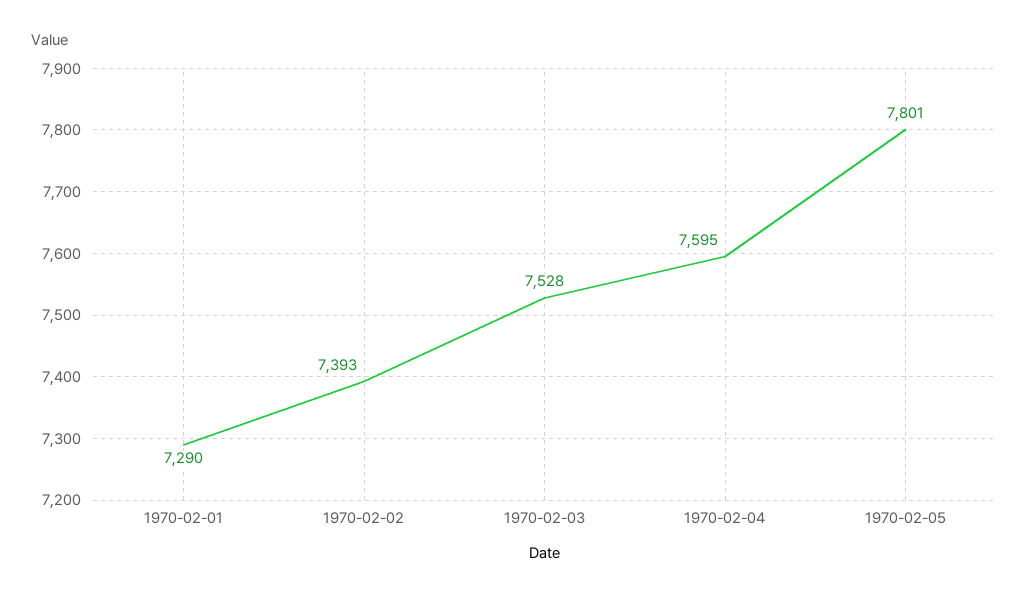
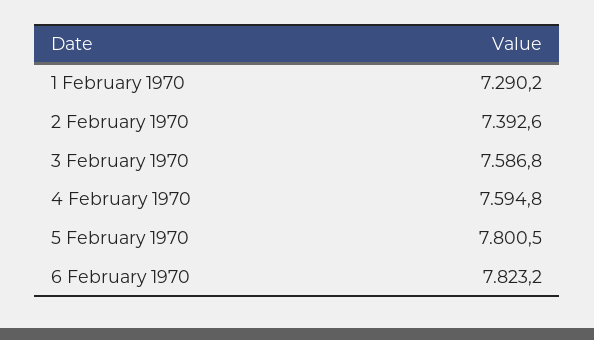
1970-02-03: 7528 -> 7586.8
6 February 1970: none -> 7823.2

